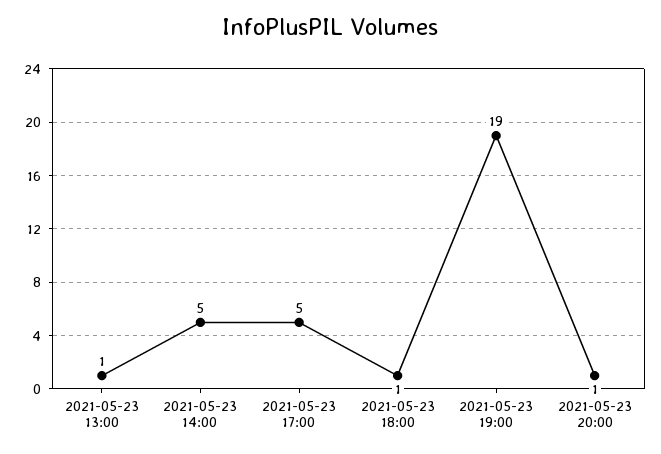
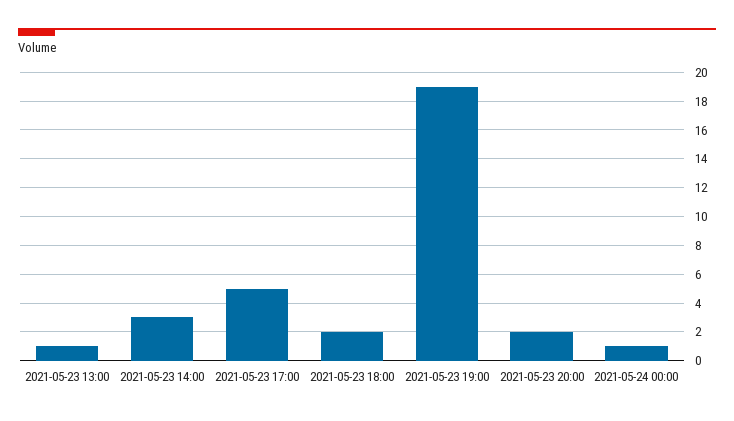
2021-05-23 14:00: 5 -> 3
2021-05-23 18:00: 1 -> 2
2021-05-23 20:00: 1 -> 2
2021-05-24 00:00: none -> 1

